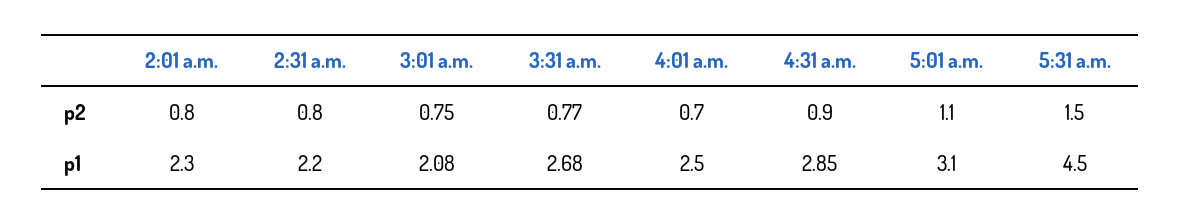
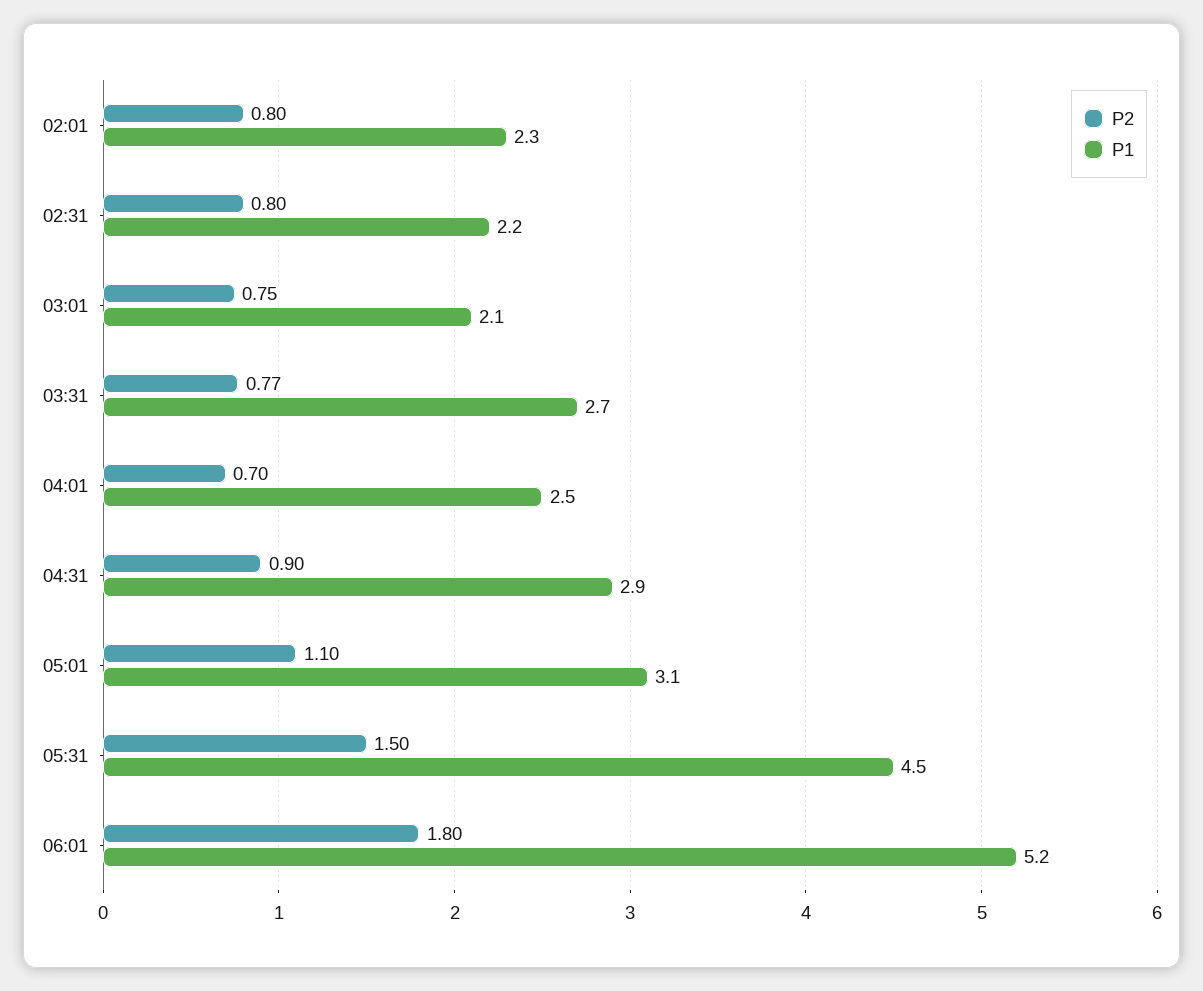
p2, 06:01: none -> 1.8
p1, 06:01: none -> 5.2

